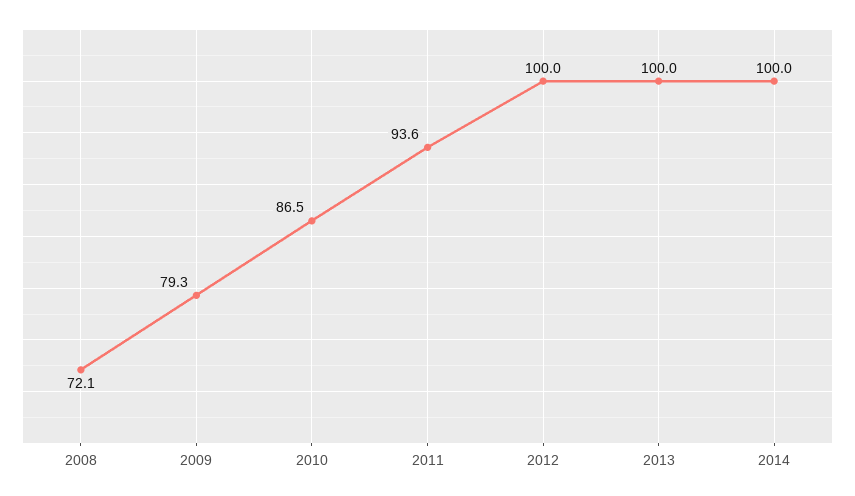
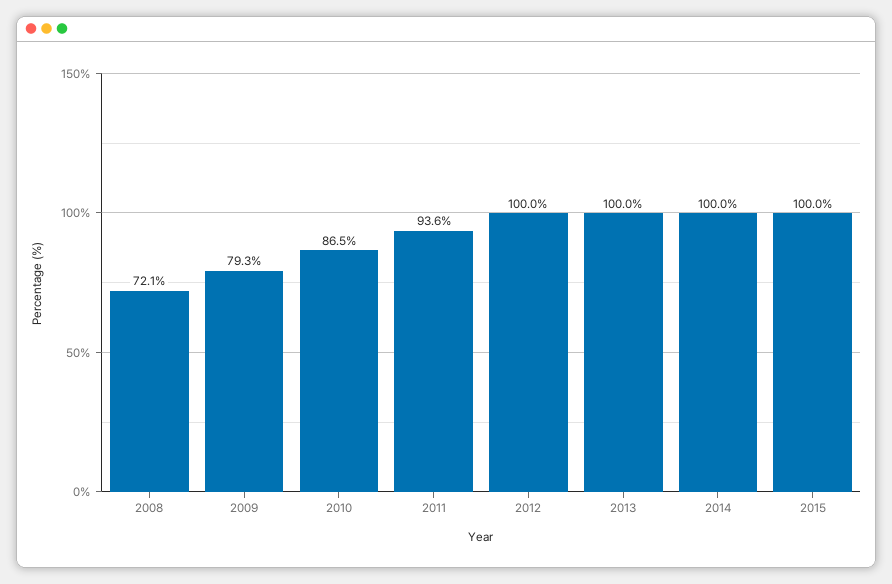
2015: none -> 100

